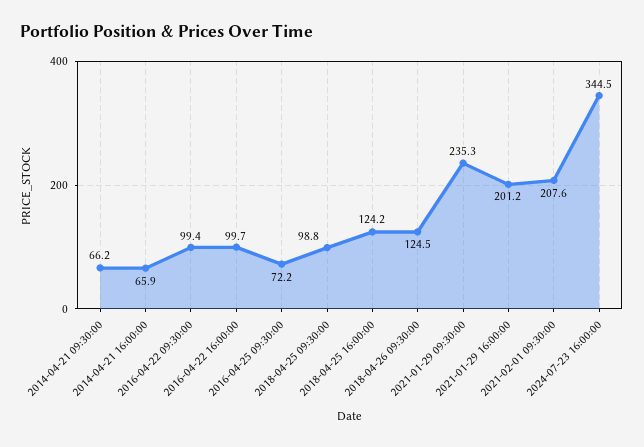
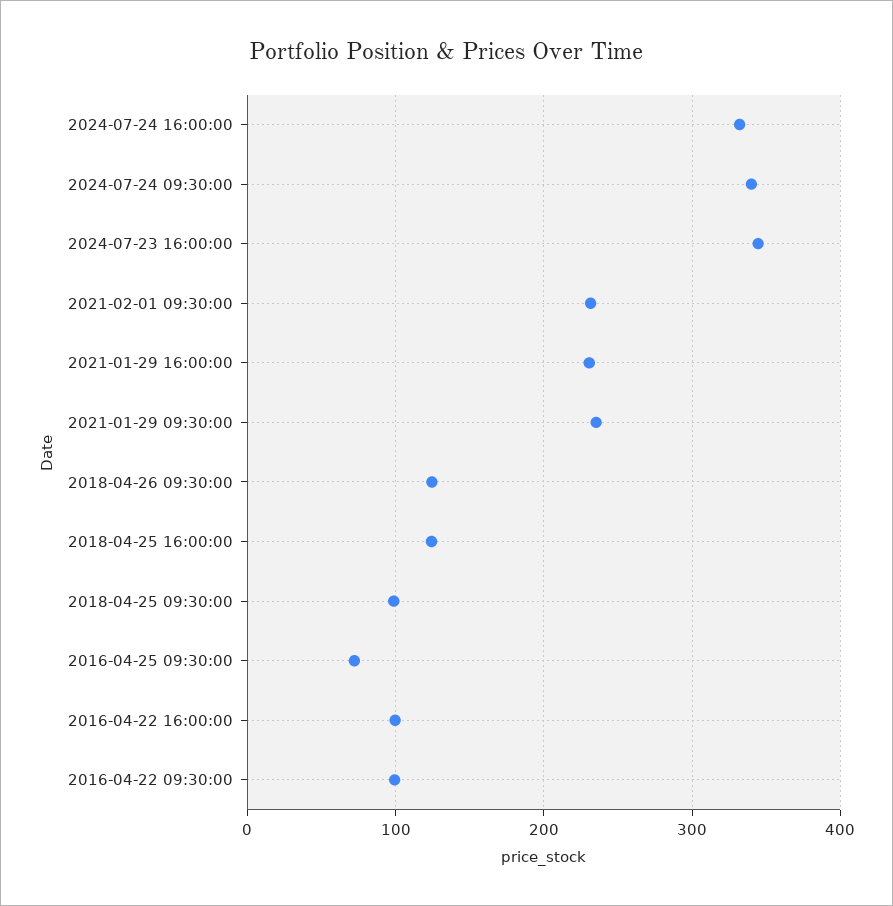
2014-04-21 09:30:00: 66.2 -> none
2014-04-21 16:00:00: 65.9 -> none
2021-01-29 16:00:00: 201.2 -> 230
2021-02-01 09:30:00: 207.6 -> 230
2024-07-24 16:00:00: none -> 330
2024-07-24 09:30:00: none -> 340

